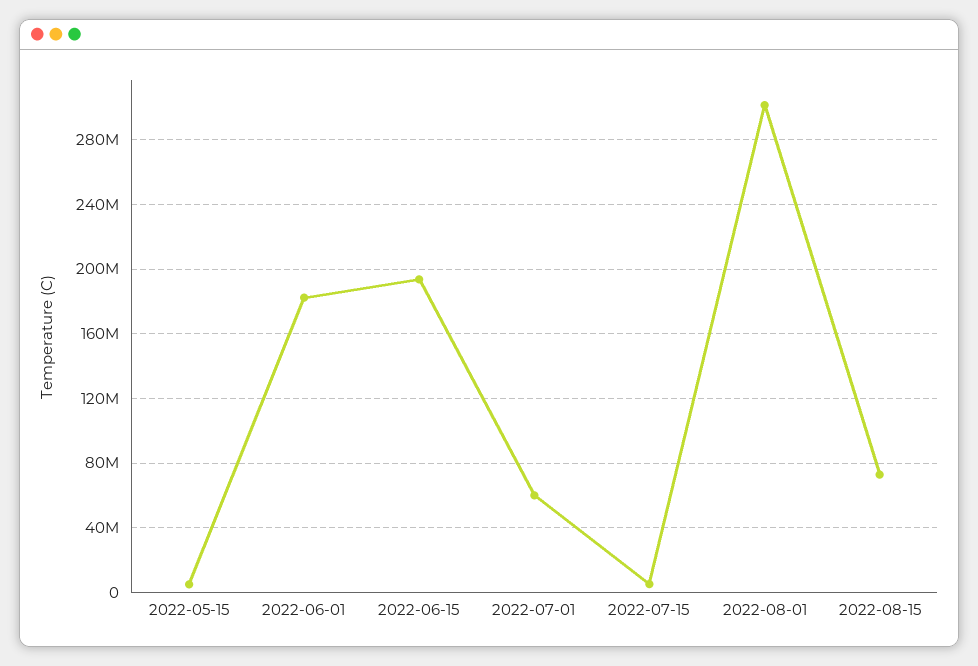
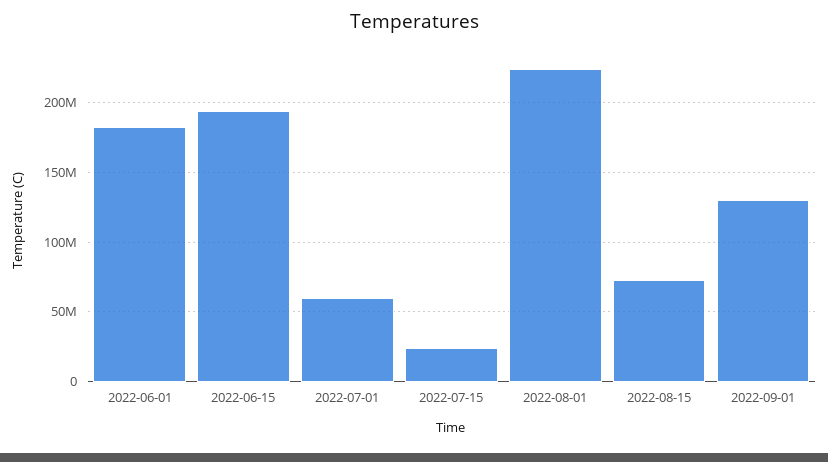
2022-05-15: 5000000 -> none
2022-07-15: 5000000 -> 25000000
2022-08-01: 300000000 -> 225000000
2022-09-01: none -> 130000000

